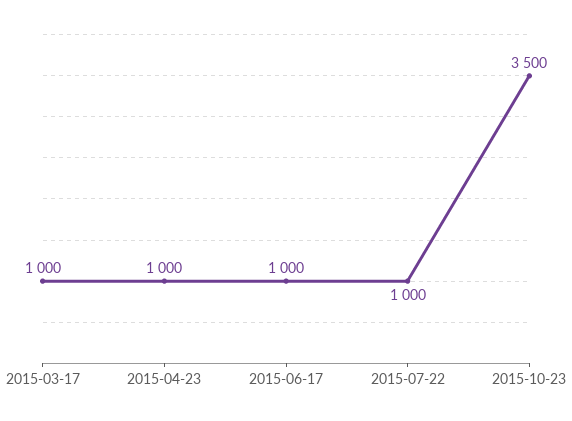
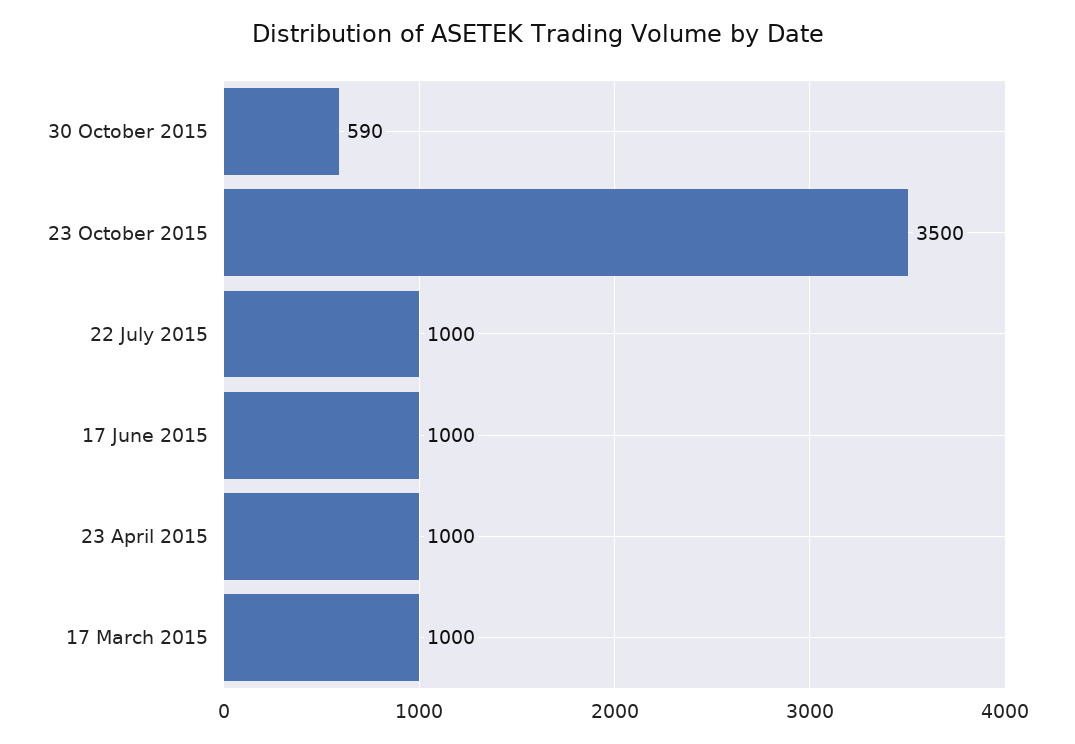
30 October 2015: none -> 590

